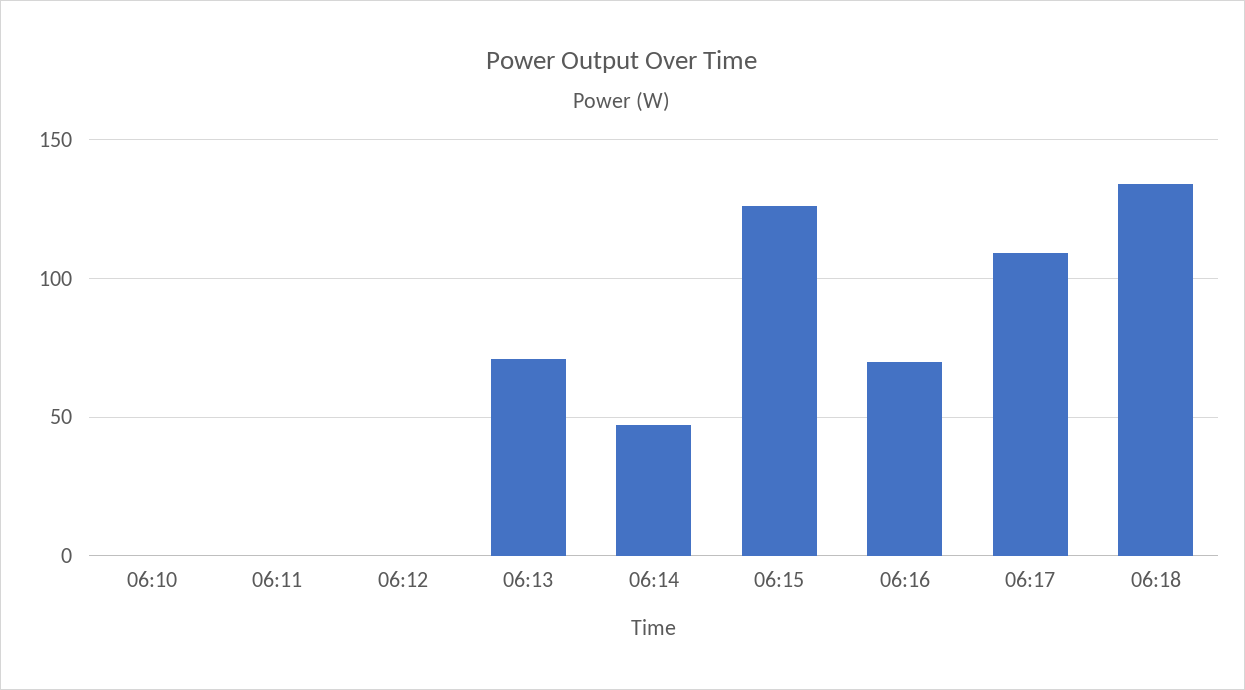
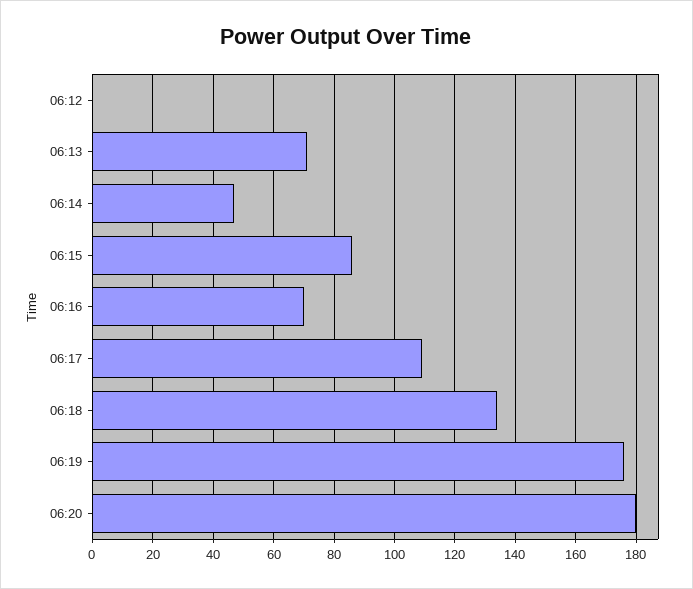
06:10: 0 -> none
06:11: 0 -> none
06:15: 125 -> 85
06:19: none -> 175
06:20: none -> 180

